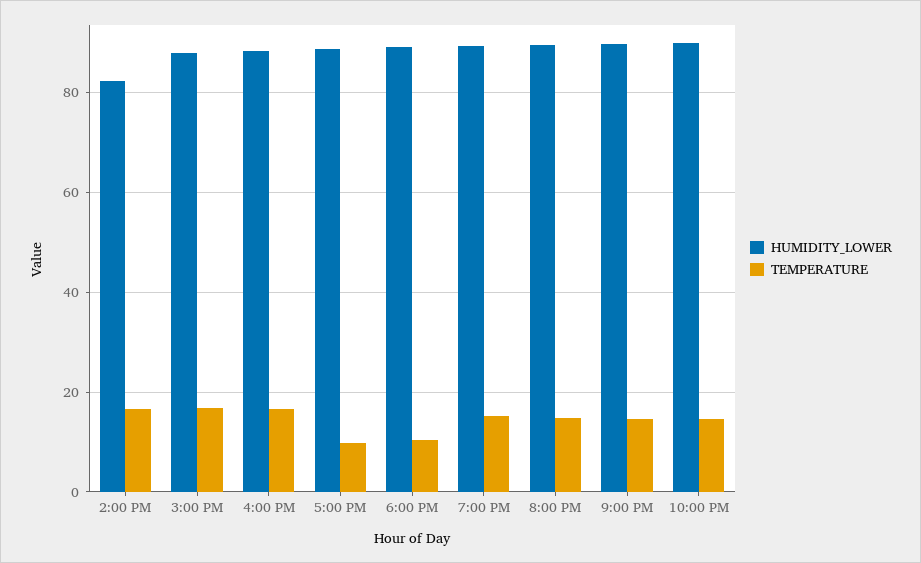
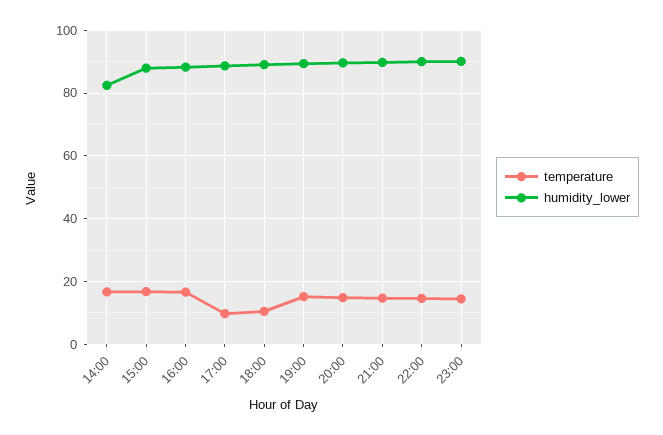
TEMPERATURE, 23:00: none -> 14
HUMIDITY_LOWER, 23:00: none -> 90

